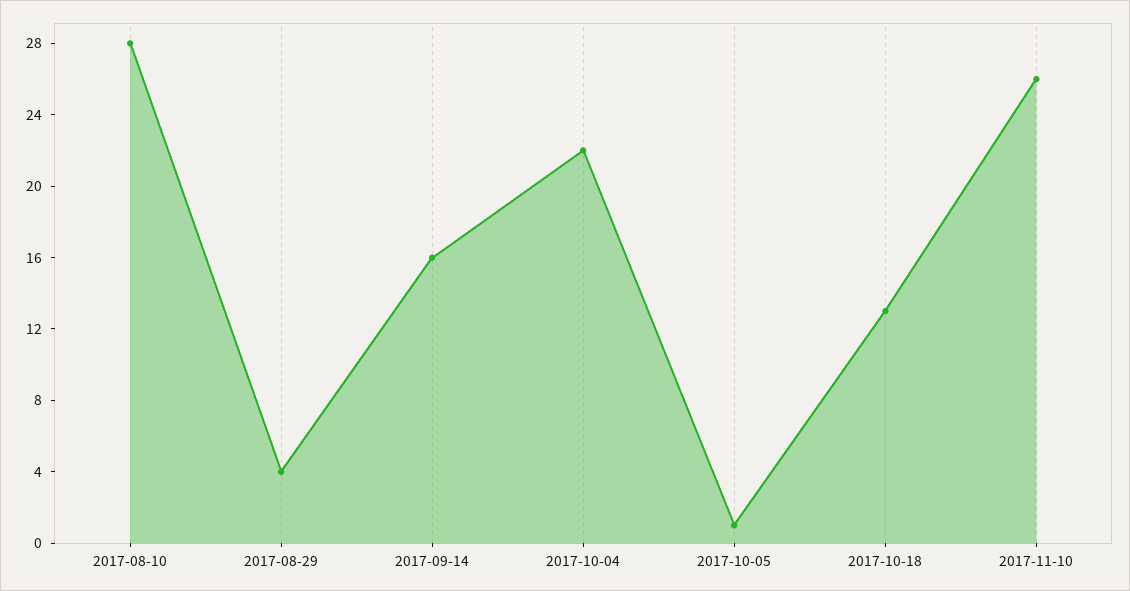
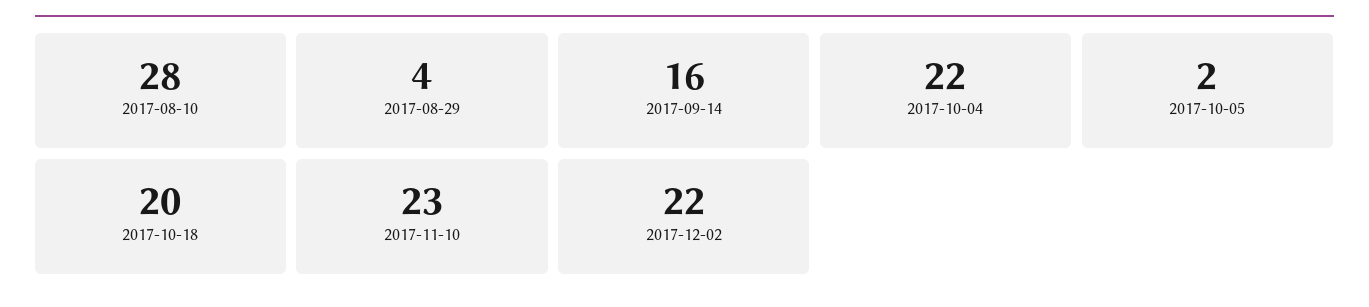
2017-10-05: 1 -> 2
2017-10-18: 13 -> 20
2017-11-10: 26 -> 23
2017-12-02: none -> 22

